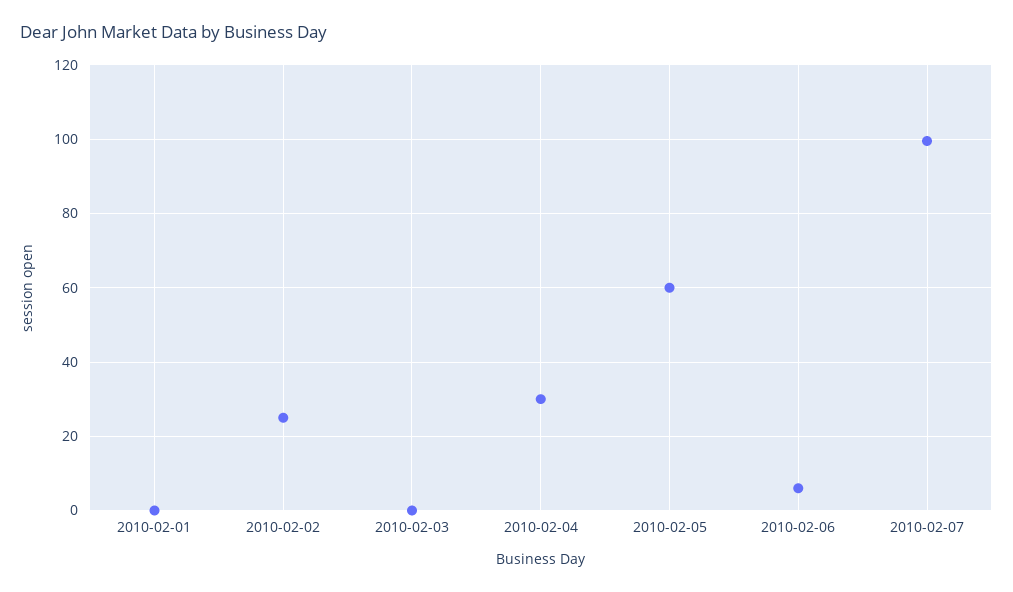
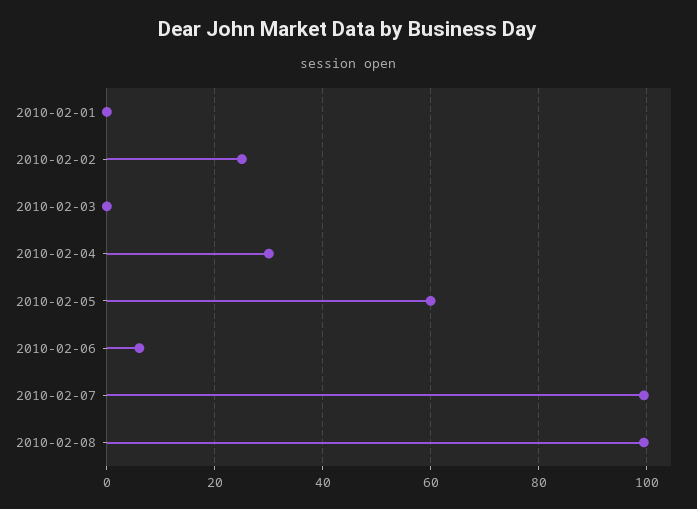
2010-02-08: none -> 100

